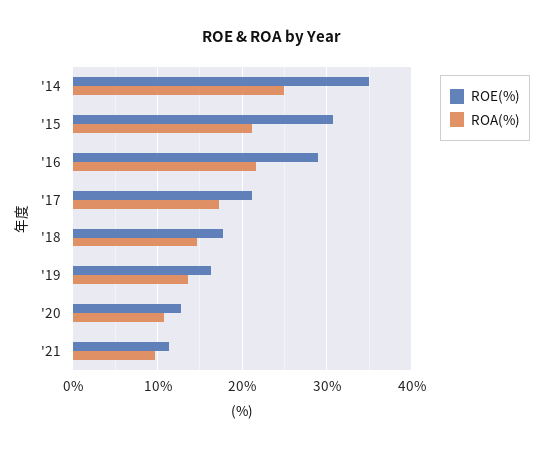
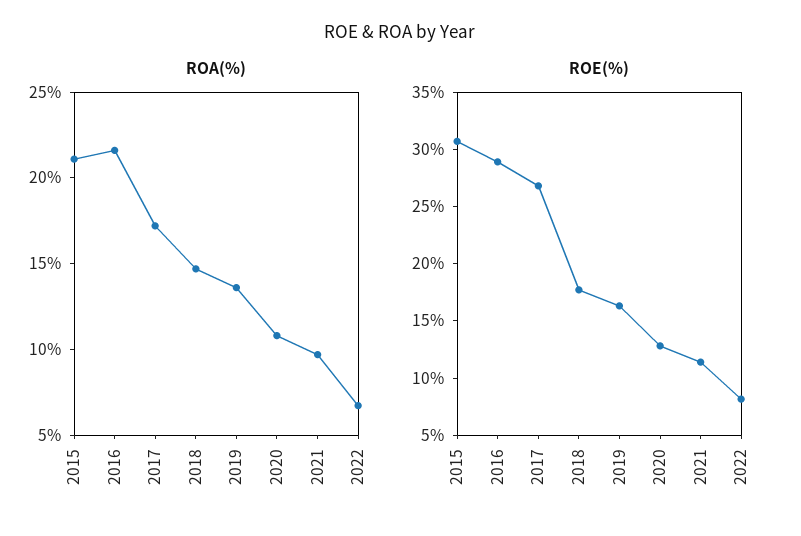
ROE(%), '14: 35 -> none
ROA(%), '14: 25 -> none
ROE(%), '17: 21 -> 27
ROA(%), 2022: none -> 7
ROE(%), 2022: none -> 8

